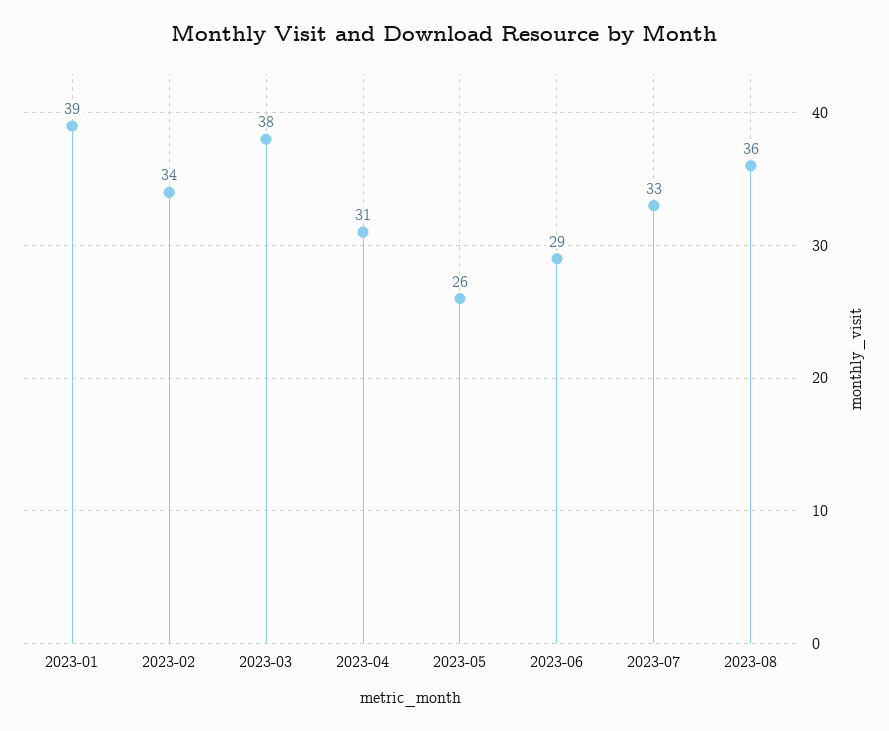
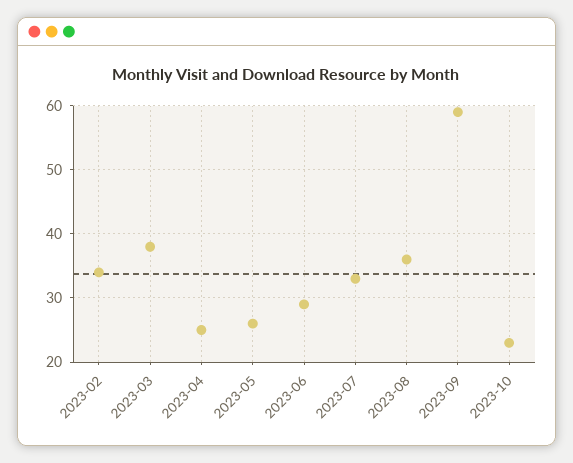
2023-01: 39 -> none
2023-04: 31 -> 25
2023-09: none -> 59
2023-10: none -> 23

